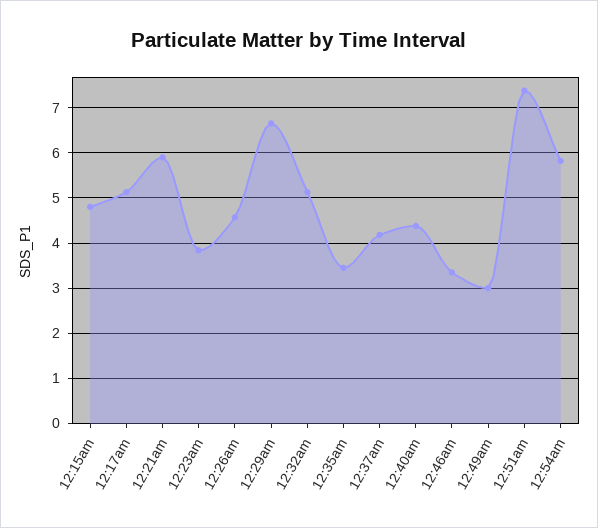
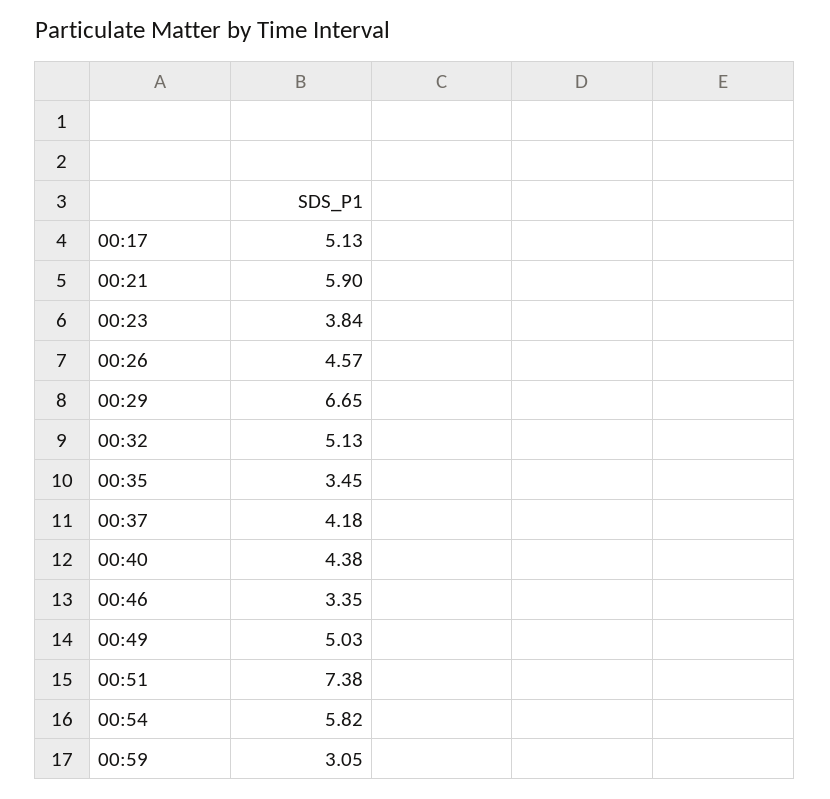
12:15am: 4.8 -> none
12:49am: 3 -> 5.03
00:59: none -> 3.05

